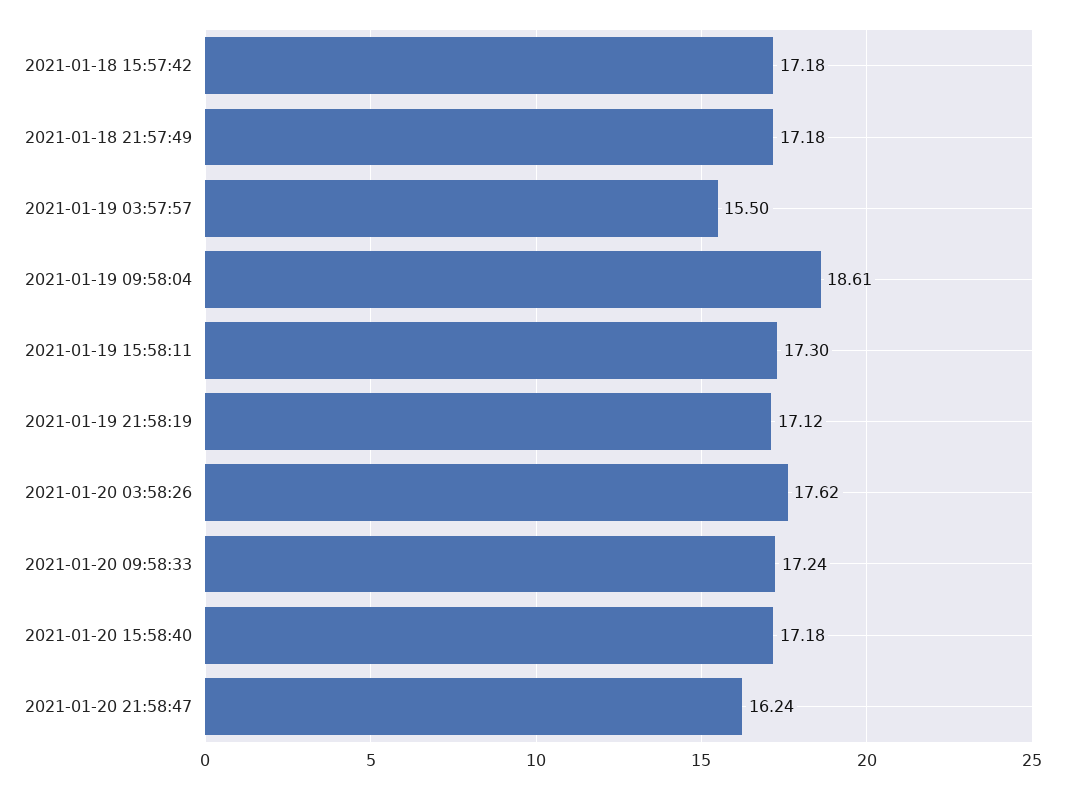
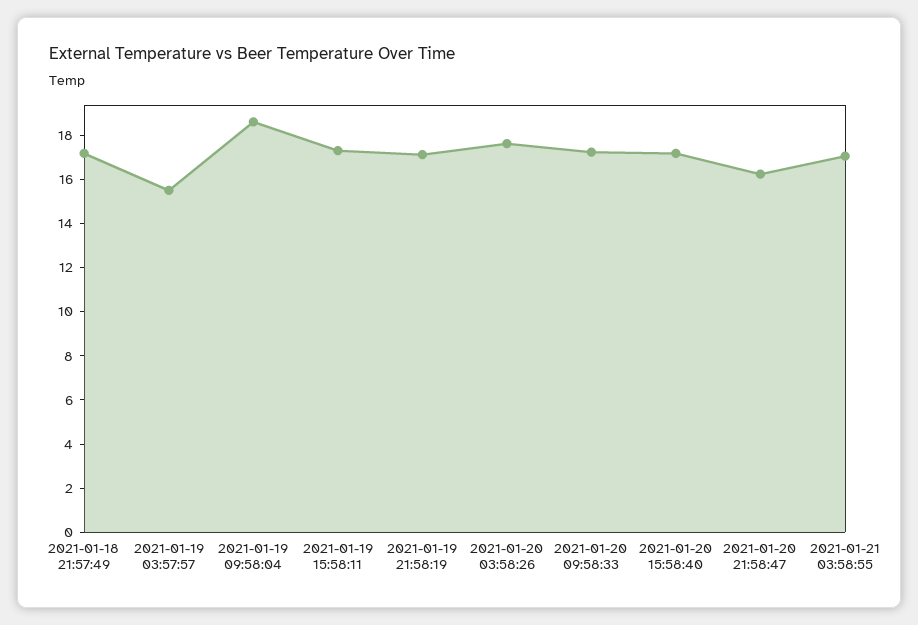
2021-01-18 15:57:42: 17.18 -> none
2021-01-21 03:58:55: none -> 17

